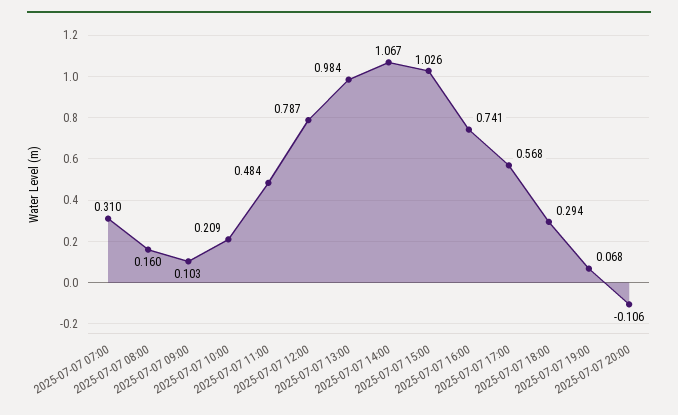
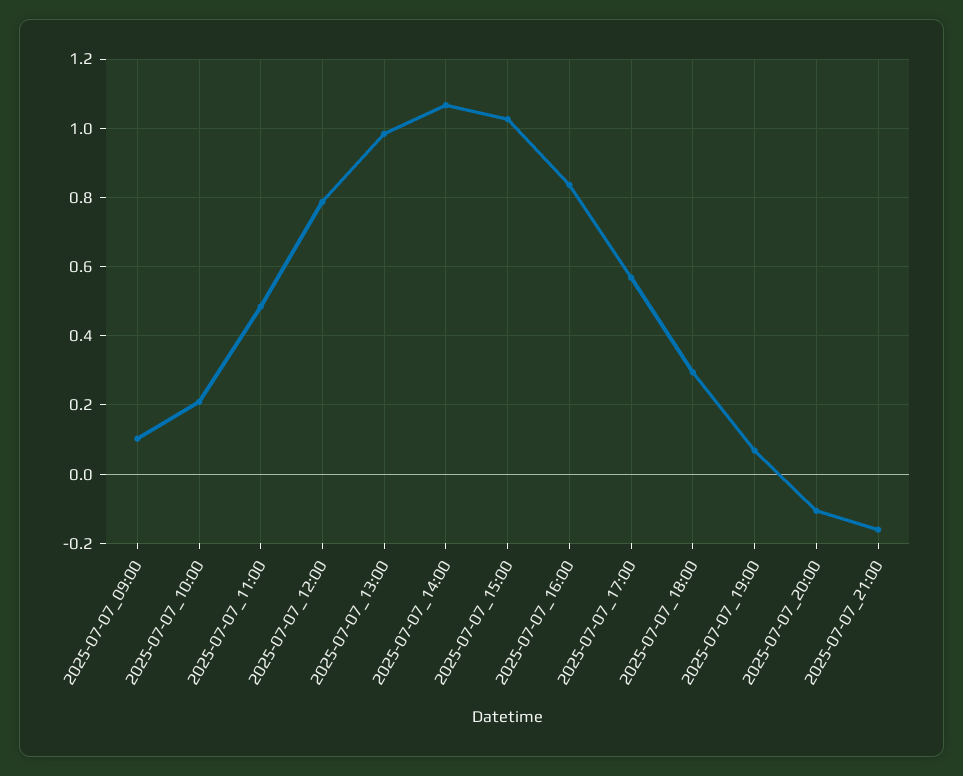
2025-07-07 07:00: 0.31 -> none
2025-07-07 08:00: 0.16 -> none
2025-07-07 16:00: 0.741 -> 0.84
2025-07-07_21:00: none -> -0.16

